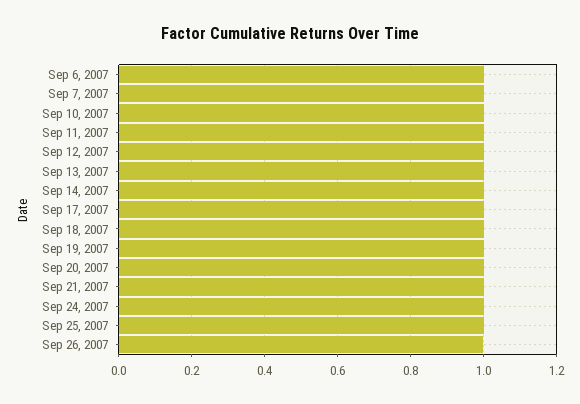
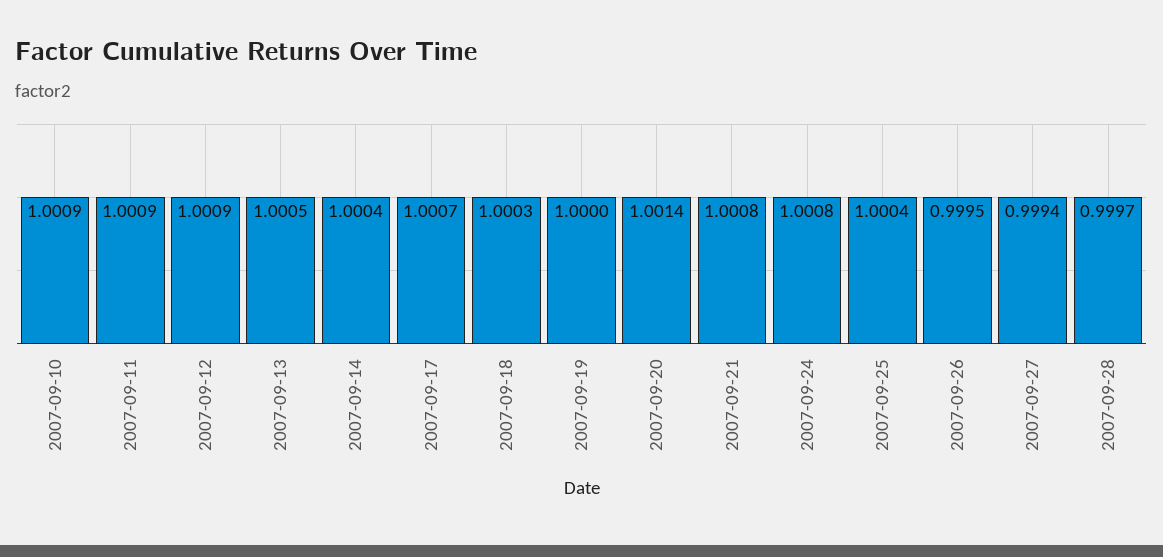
Sep 6, 2007: 1 -> none
Sep 7, 2007: 1 -> none
2007-09-27: none -> 0.9994
2007-09-28: none -> 0.9997

